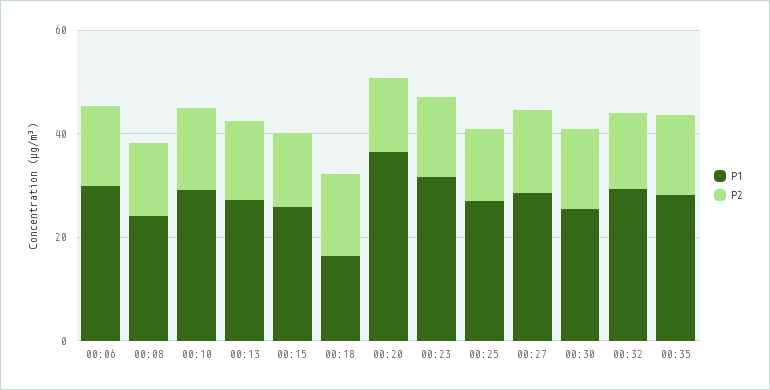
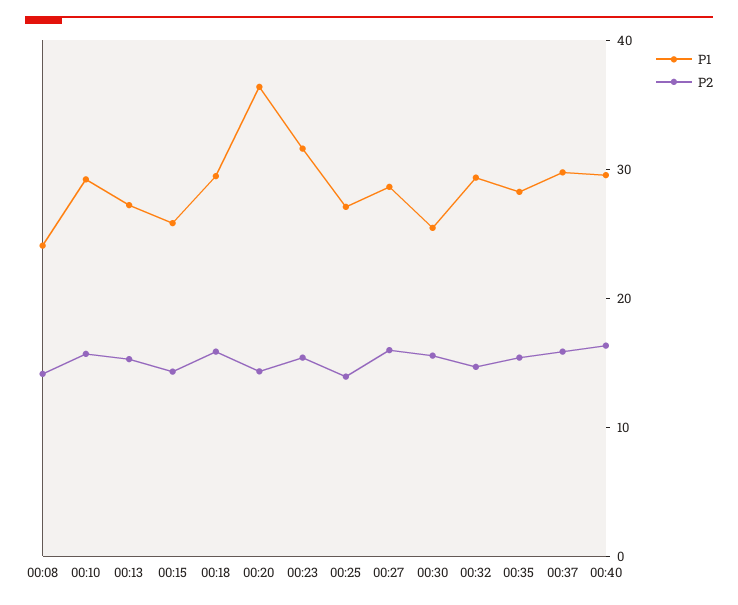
P1, 00:06: 30 -> none
P2, 00:06: 15 -> none
P1, 00:18: 15 -> 30
P1, 00:37: none -> 30
P2, 00:37: none -> 16
P1, 00:40: none -> 30
P2, 00:40: none -> 16

